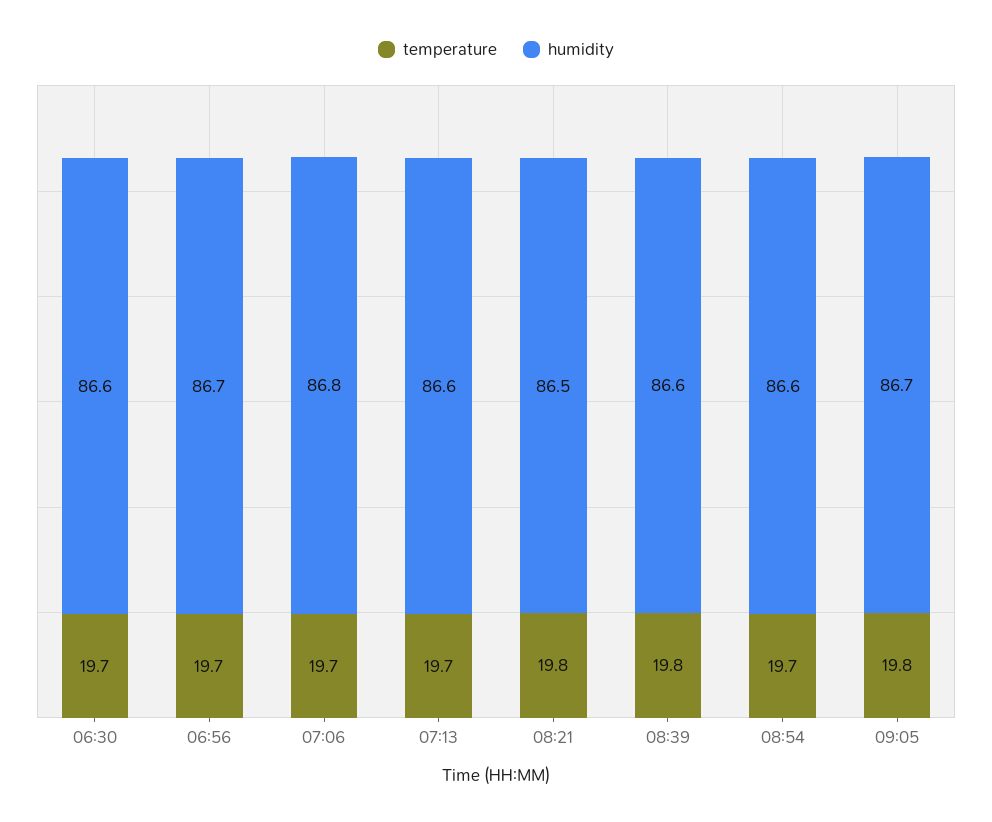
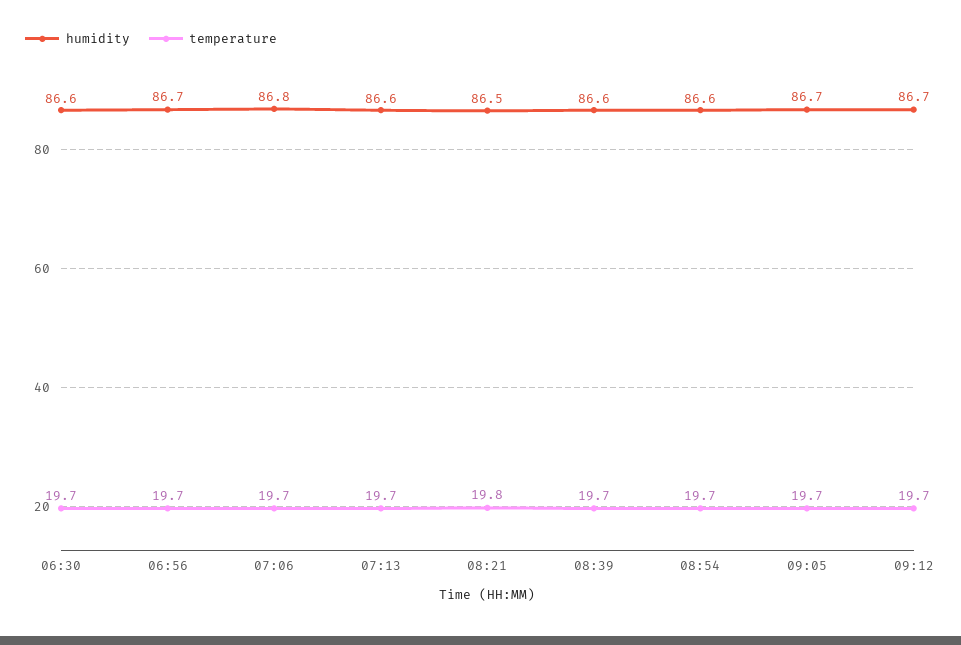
temperature, 08:39: 19.8 -> 19.7
temperature, 09:05: 19.8 -> 19.7
humidity, 09:12: none -> 86.7
temperature, 09:12: none -> 19.7

